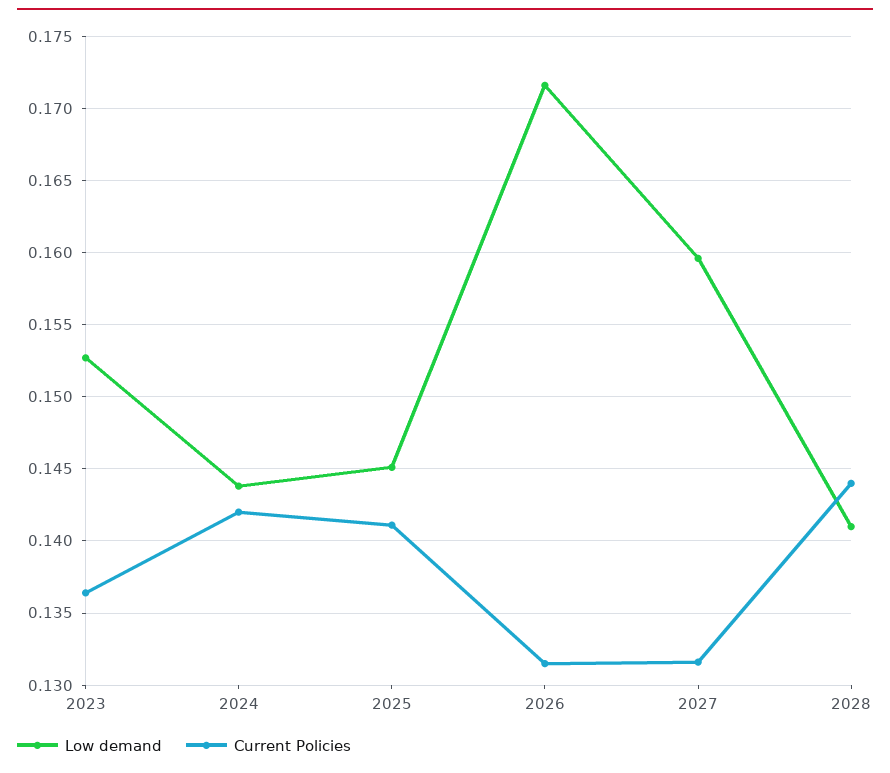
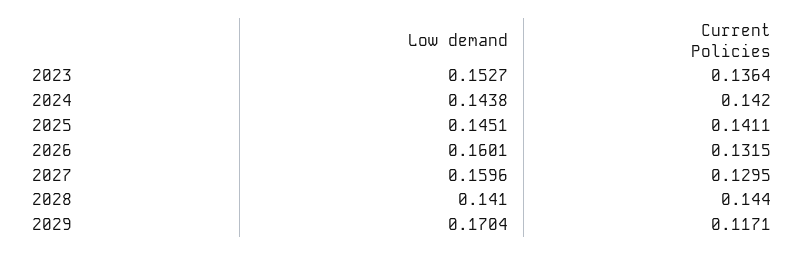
Low demand, 2026: 0.1715 -> 0.1601
Current Policies, 2027: 0.1315 -> 0.1295
Low demand, 2029: none -> 0.1704
Current Policies, 2029: none -> 0.1171

